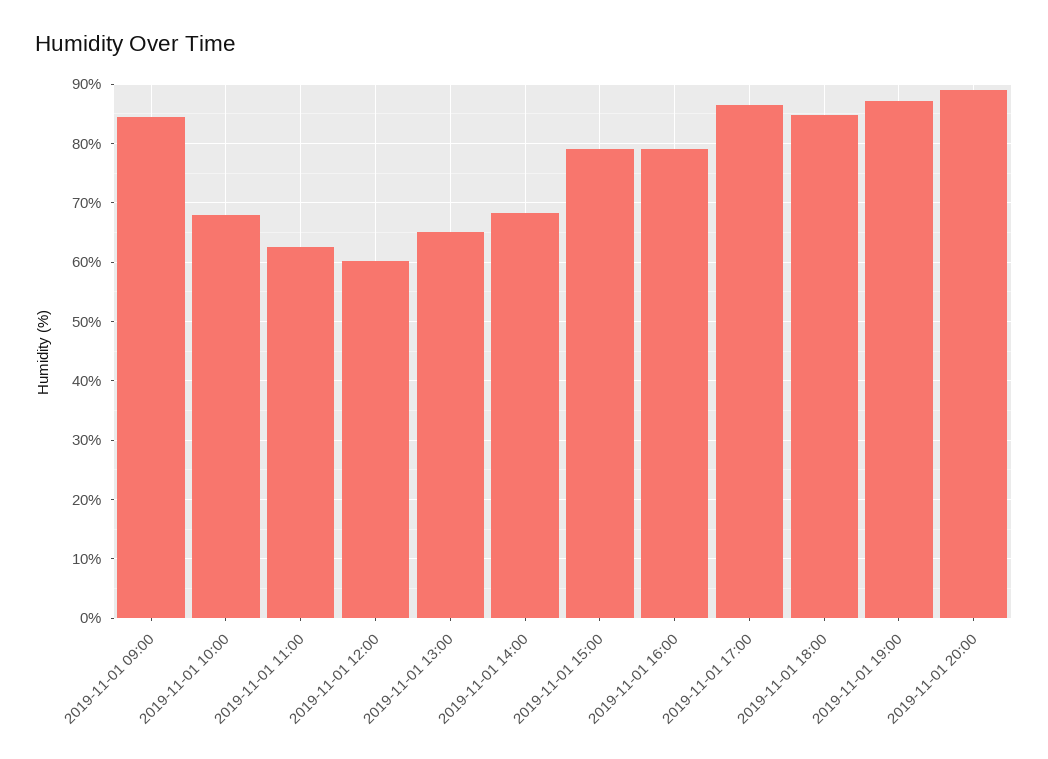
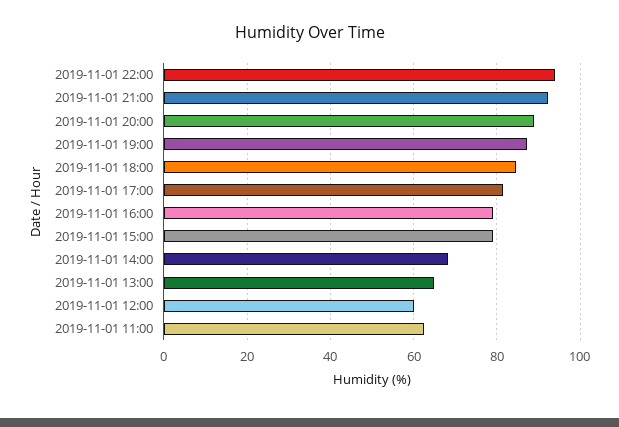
2019-11-01 09:00: 84 -> none
2019-11-01 10:00: 68 -> none
2019-11-01 17:00: 86 -> 82
2019-11-01 22:00: none -> 94
2019-11-01 21:00: none -> 92

